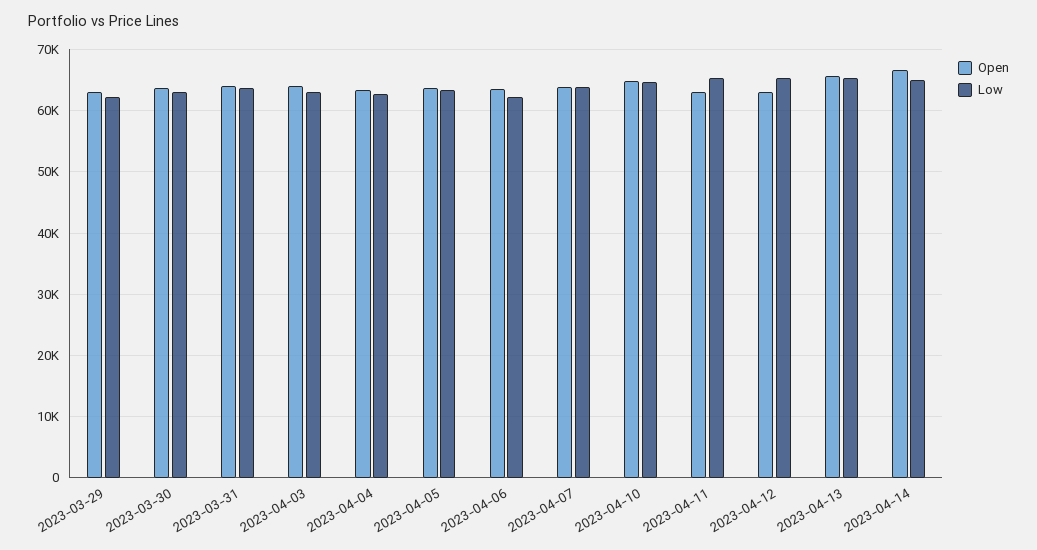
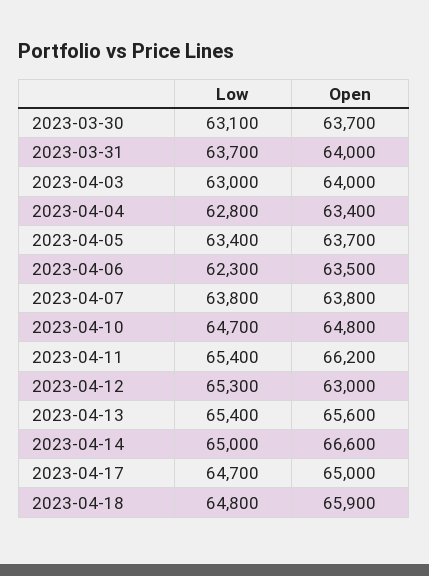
Open, 2023-03-29: 63000 -> none
Low, 2023-03-29: 62000 -> none
Open, 2023-04-11: 63000 -> 66200
Low, 2023-04-17: none -> 64700
Open, 2023-04-17: none -> 65000
Low, 2023-04-18: none -> 64800
Open, 2023-04-18: none -> 65900

